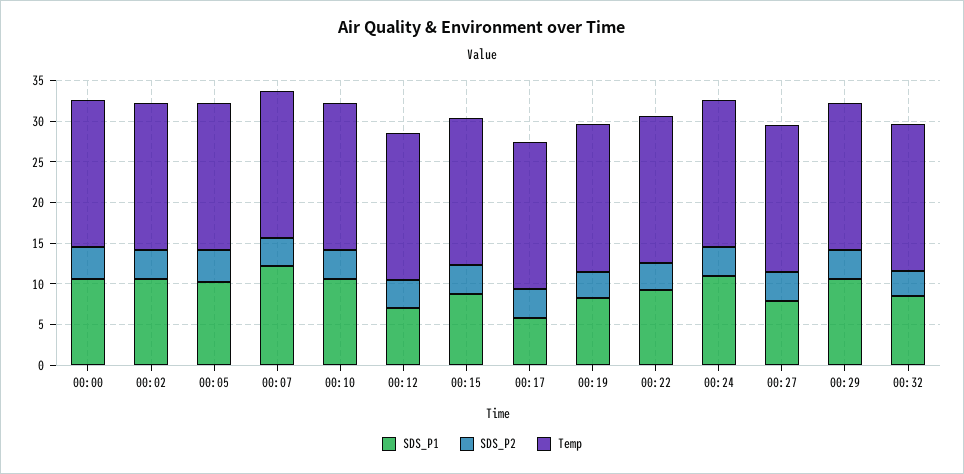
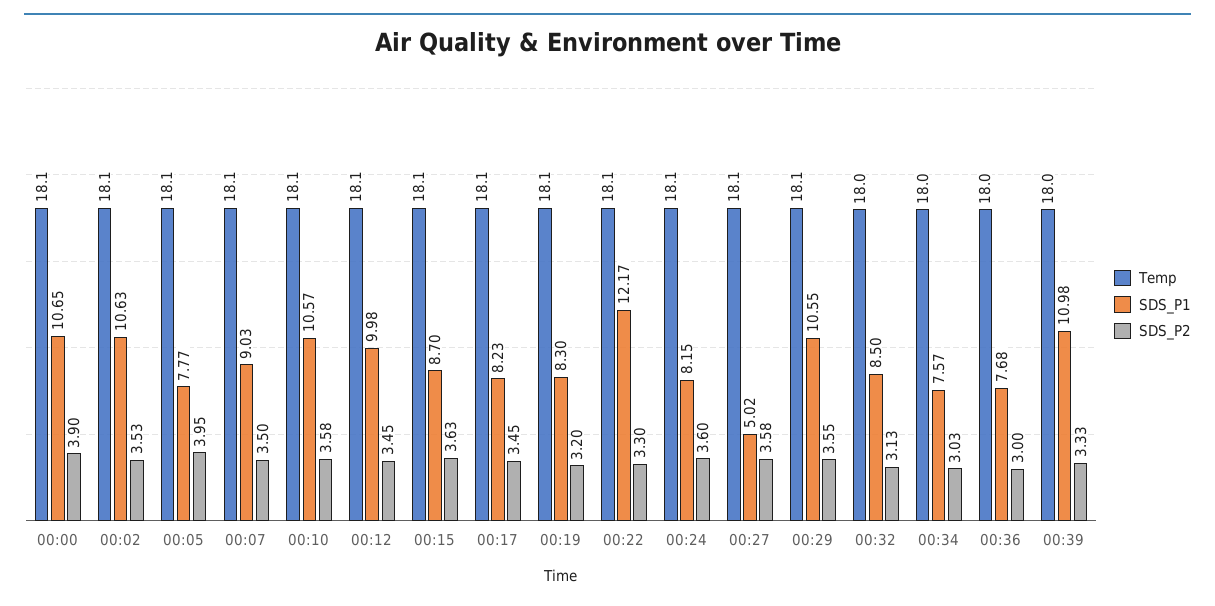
SDS_P1, 00:05: 10 -> 7.77
SDS_P1, 00:07: 12 -> 9.03
SDS_P1, 00:12: 7 -> 9.98
SDS_P1, 00:17: 6 -> 8.23
SDS_P1, 00:22: 9 -> 12.17
SDS_P1, 00:24: 11 -> 8.15
SDS_P1, 00:27: 8 -> 5.02
Temp, 00:34: none -> 18
SDS_P1, 00:34: none -> 7.57
SDS_P2, 00:34: none -> 3.03
Temp, 00:36: none -> 18
SDS_P1, 00:36: none -> 7.68
SDS_P2, 00:36: none -> 3
Temp, 00:39: none -> 18
SDS_P1, 00:39: none -> 10.98
SDS_P2, 00:39: none -> 3.33

